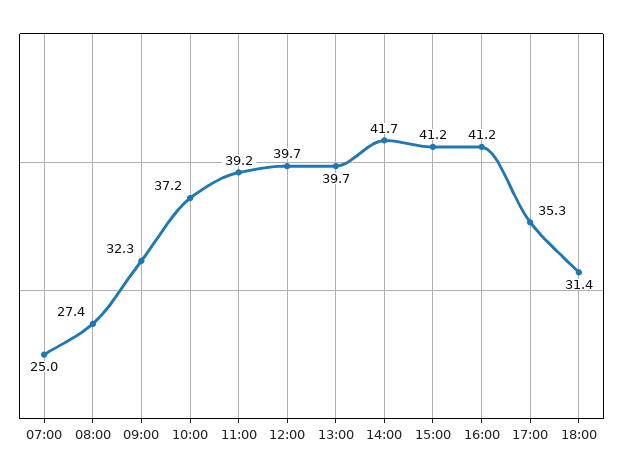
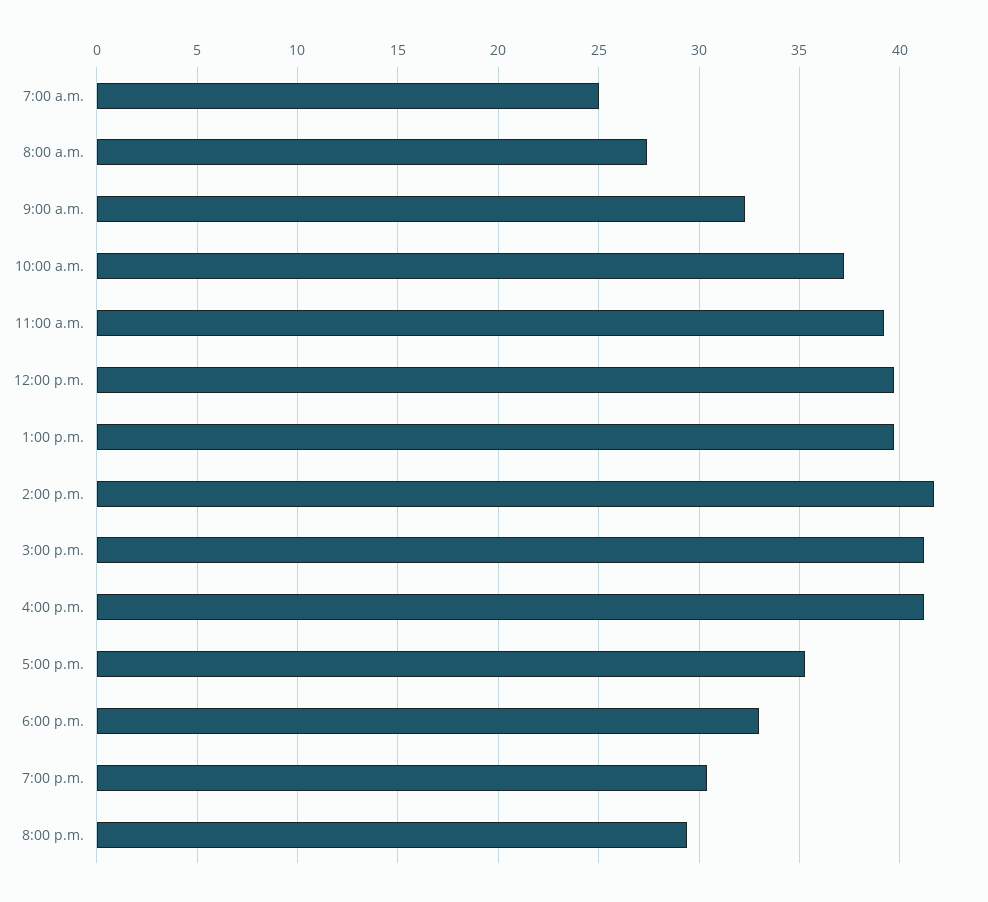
18:00: 31.4 -> 33
7:00 p.m.: none -> 30.5
8:00 p.m.: none -> 29.5

